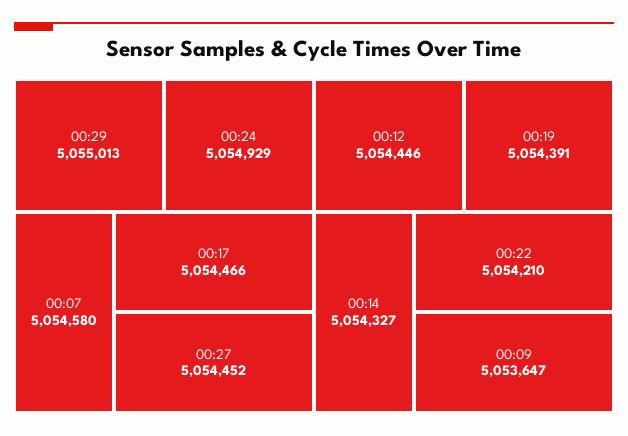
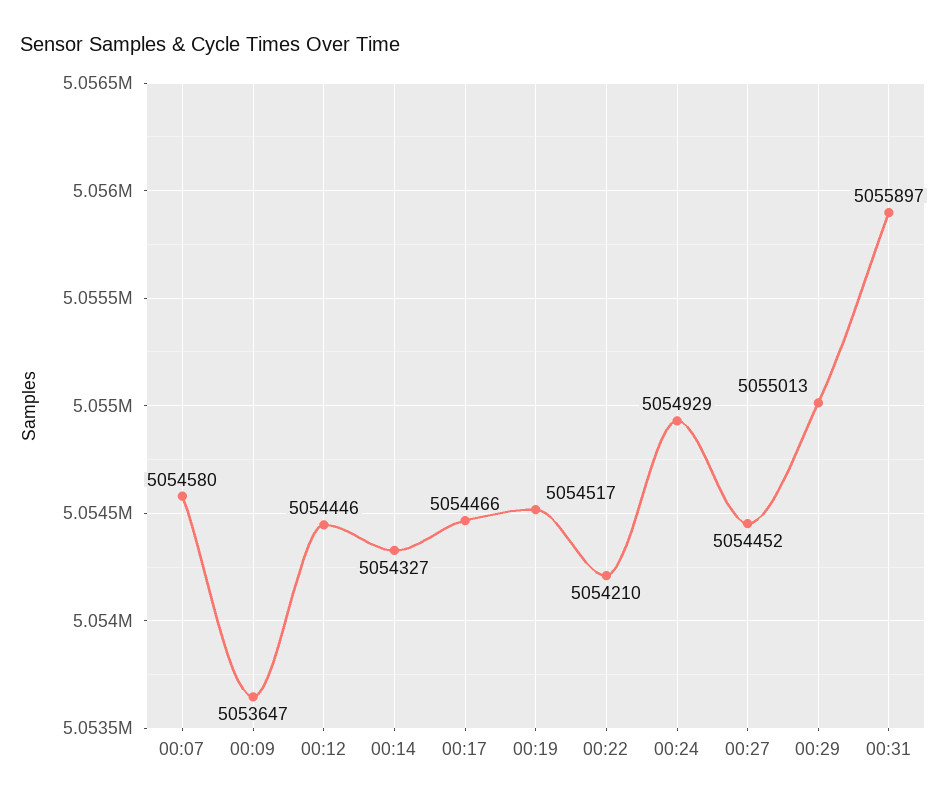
00:19: 5054391 -> 5054517
00:31: none -> 5055897

